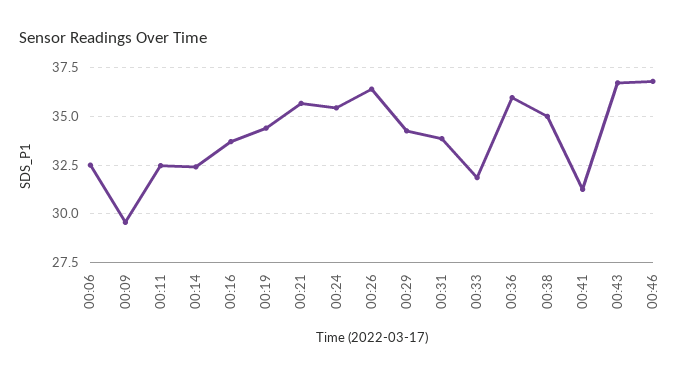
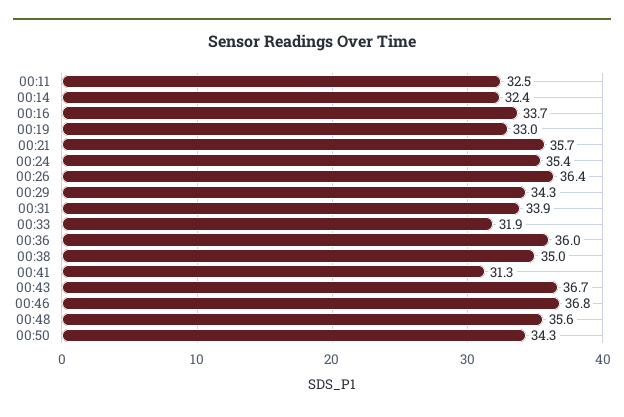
00:06: 32.5 -> none
00:09: 29.5 -> none
00:19: 34.5 -> 33
00:48: none -> 35.6
00:50: none -> 34.3

